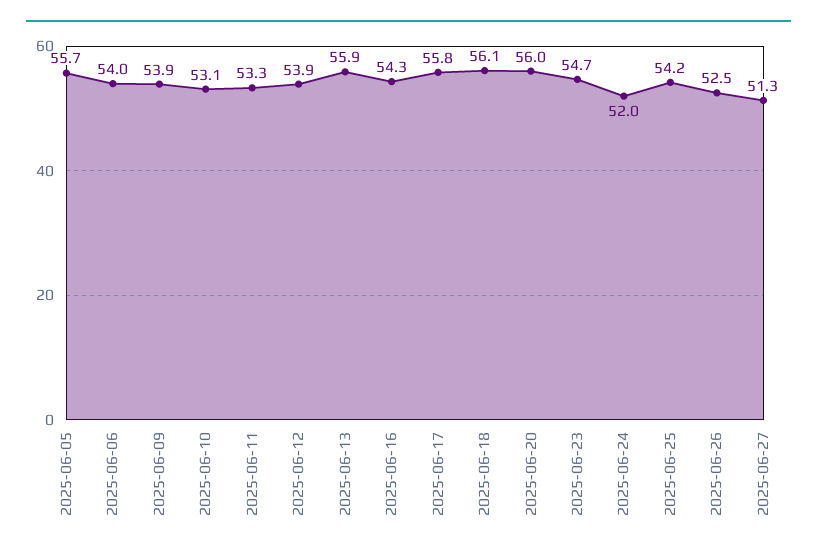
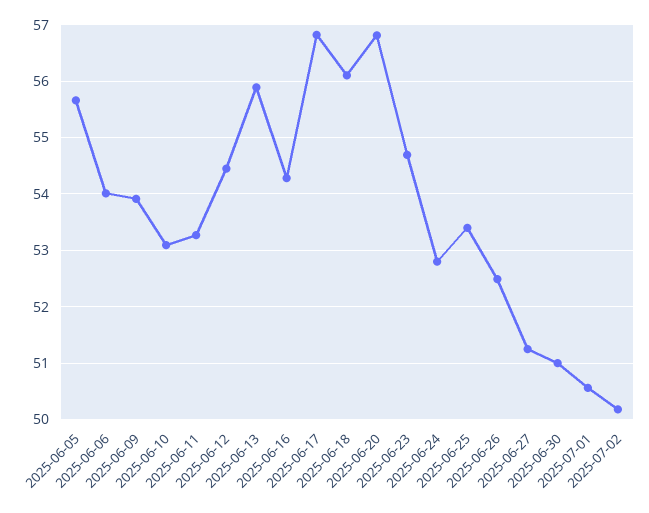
2025-06-12: 53.9 -> 54.4
2025-06-17: 55.8 -> 56.8
2025-06-20: 56 -> 56.8
2025-06-24: 52 -> 52.8
2025-06-25: 54.2 -> 53.4
2025-06-30: none -> 51
2025-07-01: none -> 50.6
2025-07-02: none -> 50.2

